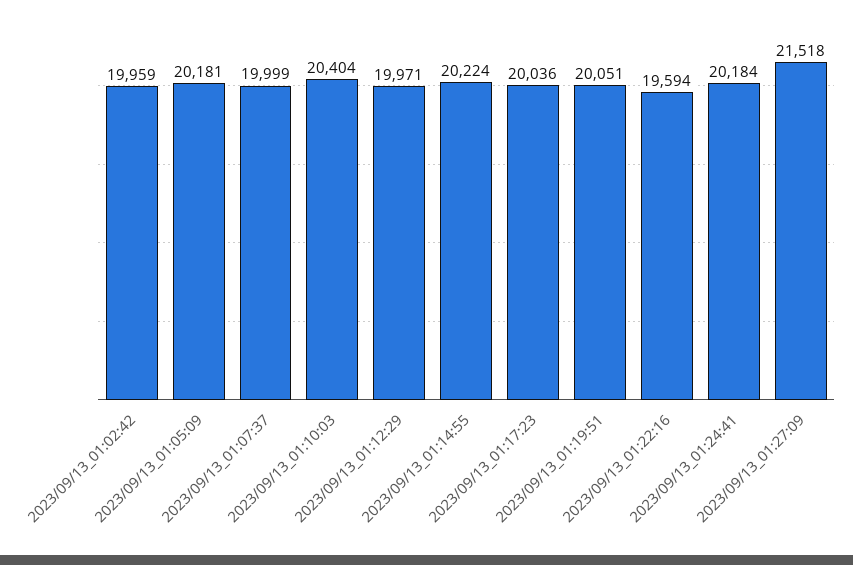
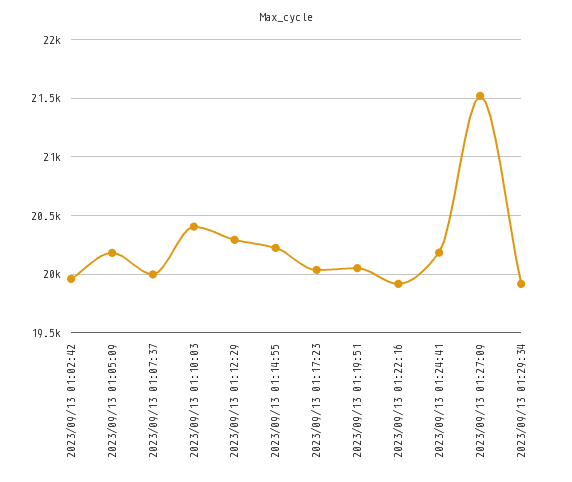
2023/09/13_01:12:29: 19971 -> 20300
2023/09/13_01:22:16: 19594 -> 19900
2023/09/13 01:29:34: none -> 19900

